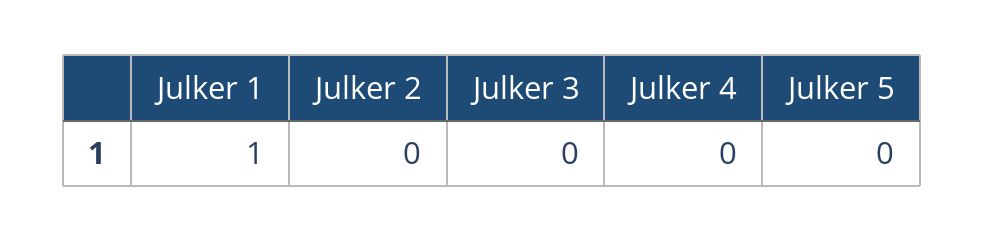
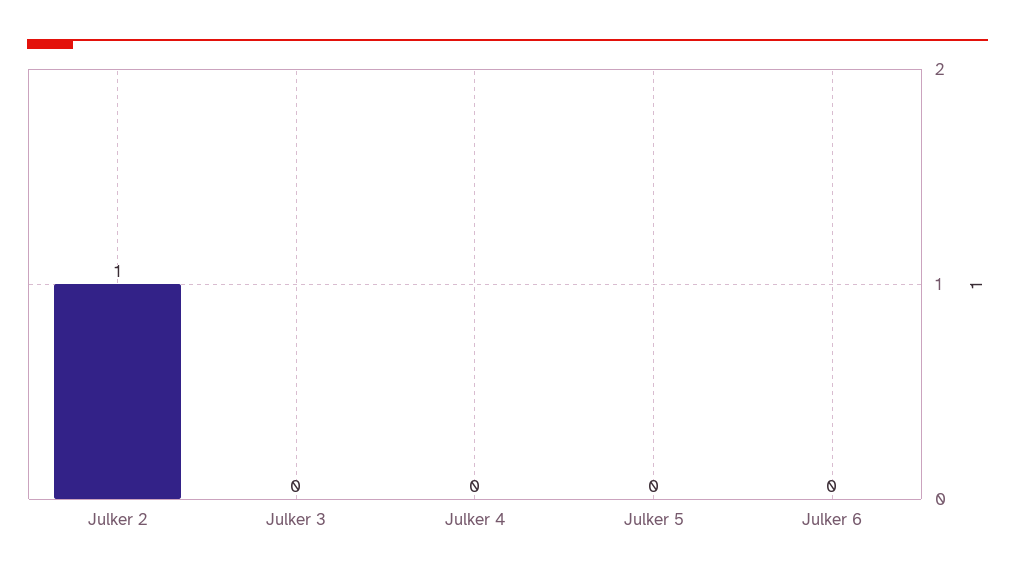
Julker 1: 1 -> none
Julker 2: 0 -> 1
Julker 6: none -> 0

